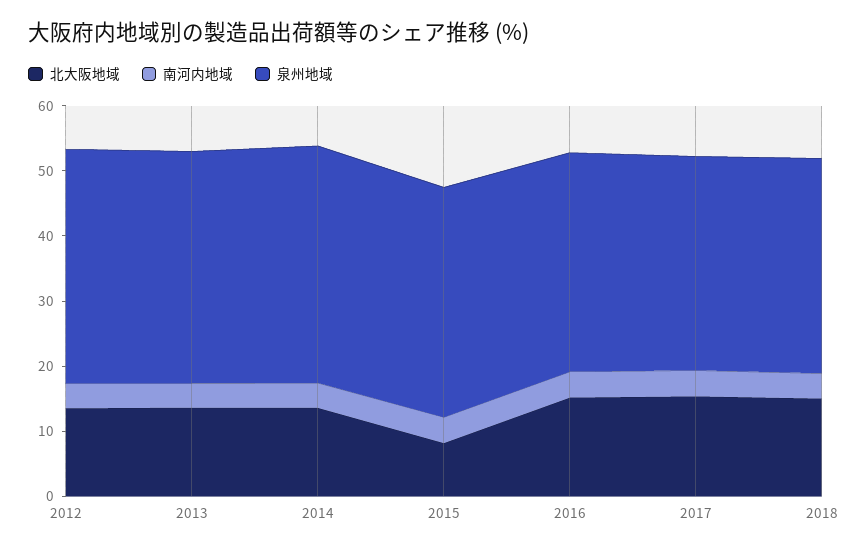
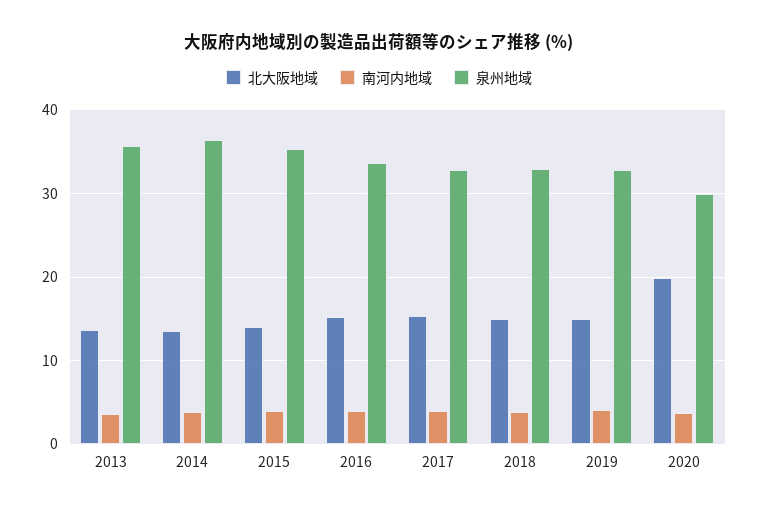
北大阪地域, 2012: 14 -> none
南河内地域, 2012: 4 -> none
泉州地域, 2012: 36 -> none
北大阪地域, 2015: 8 -> 14
北大阪地域, 2019: none -> 15
南河内地域, 2019: none -> 4
泉州地域, 2019: none -> 33
北大阪地域, 2020: none -> 20
南河内地域, 2020: none -> 4
泉州地域, 2020: none -> 30

